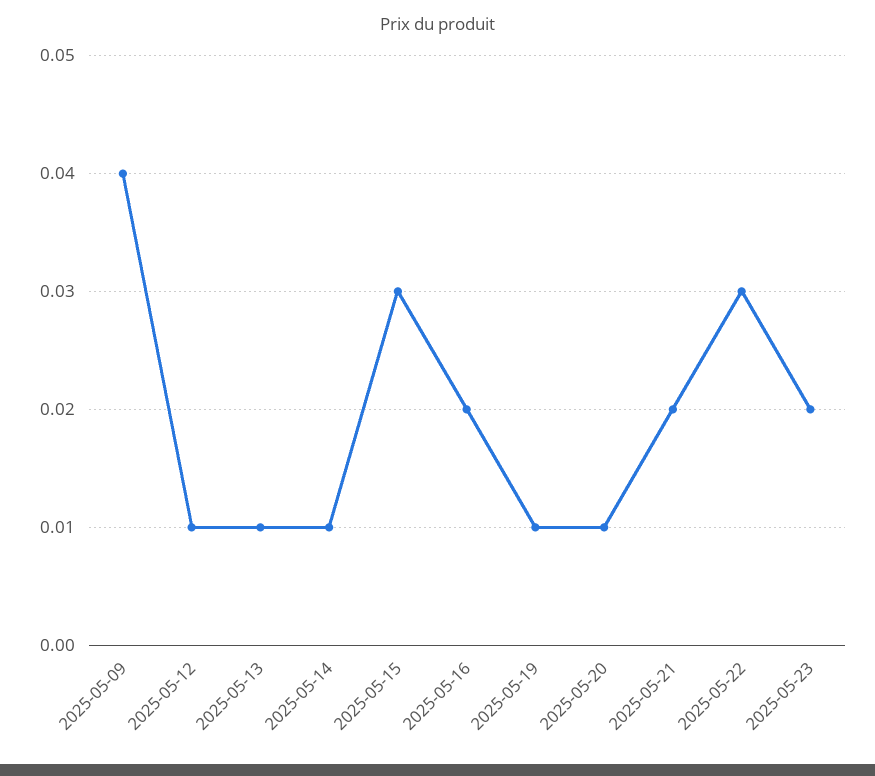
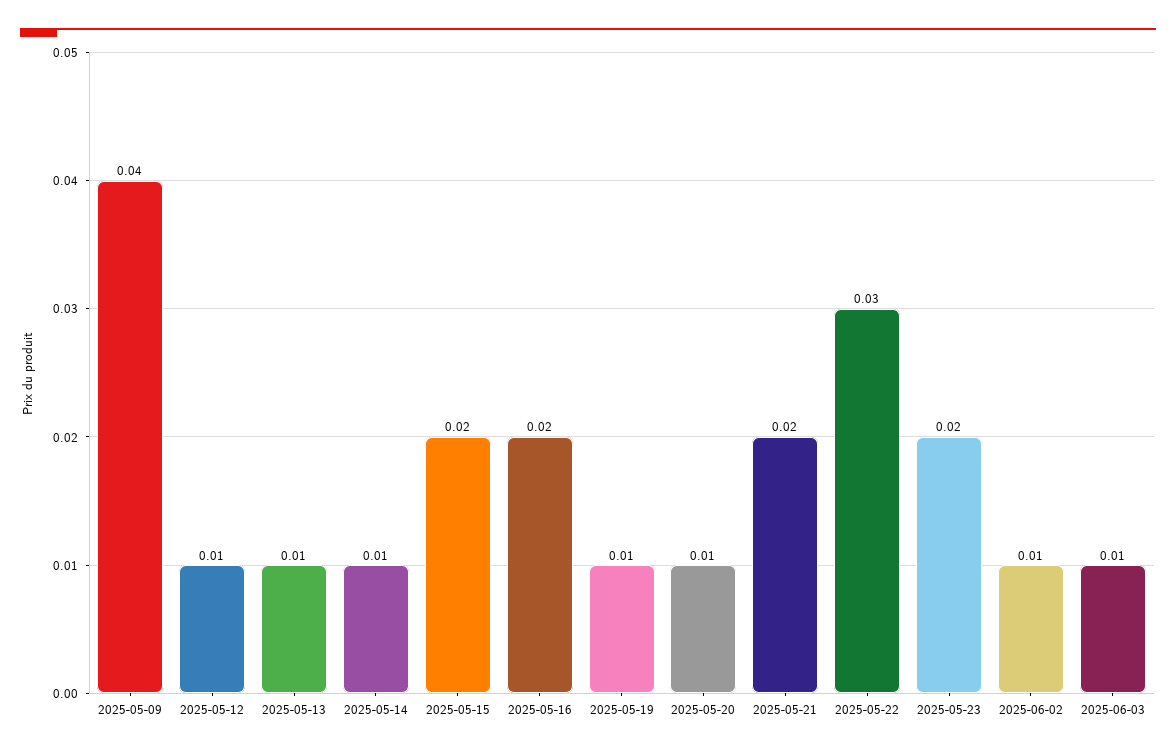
2025-05-15: 0.03 -> 0.02
2025-06-02: none -> 0.01
2025-06-03: none -> 0.01

